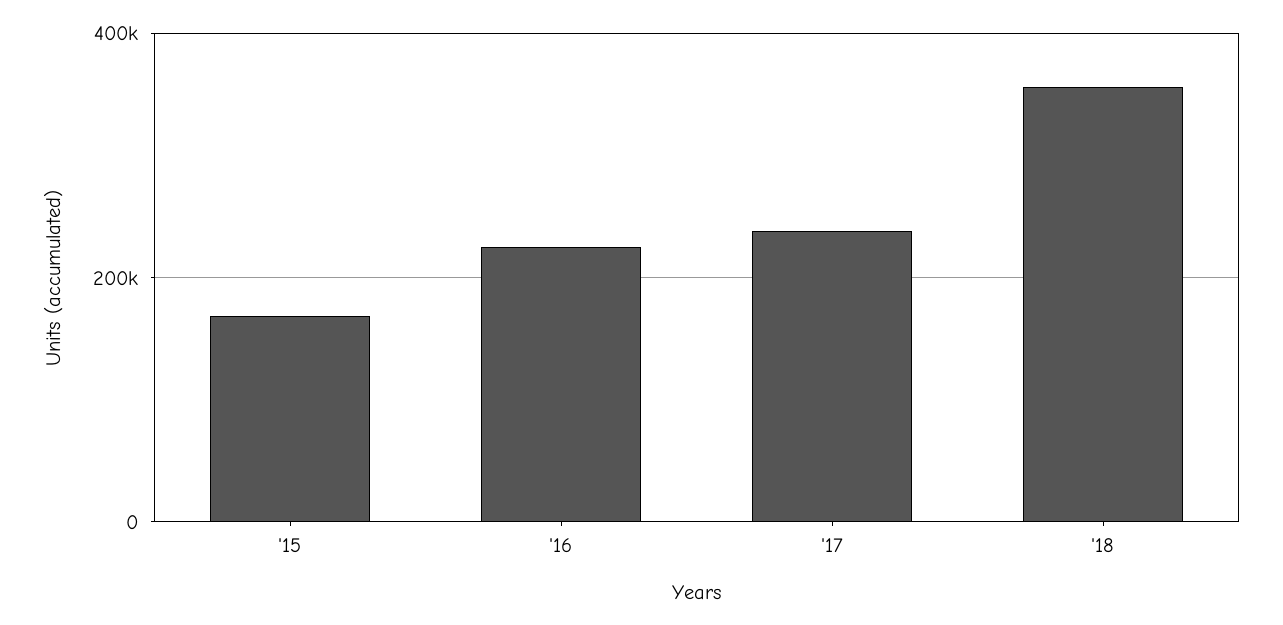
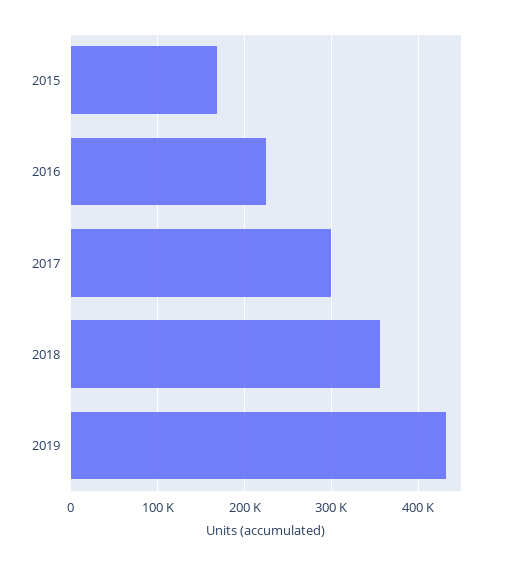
'17: 240000 -> 300000
2019: none -> 430000

